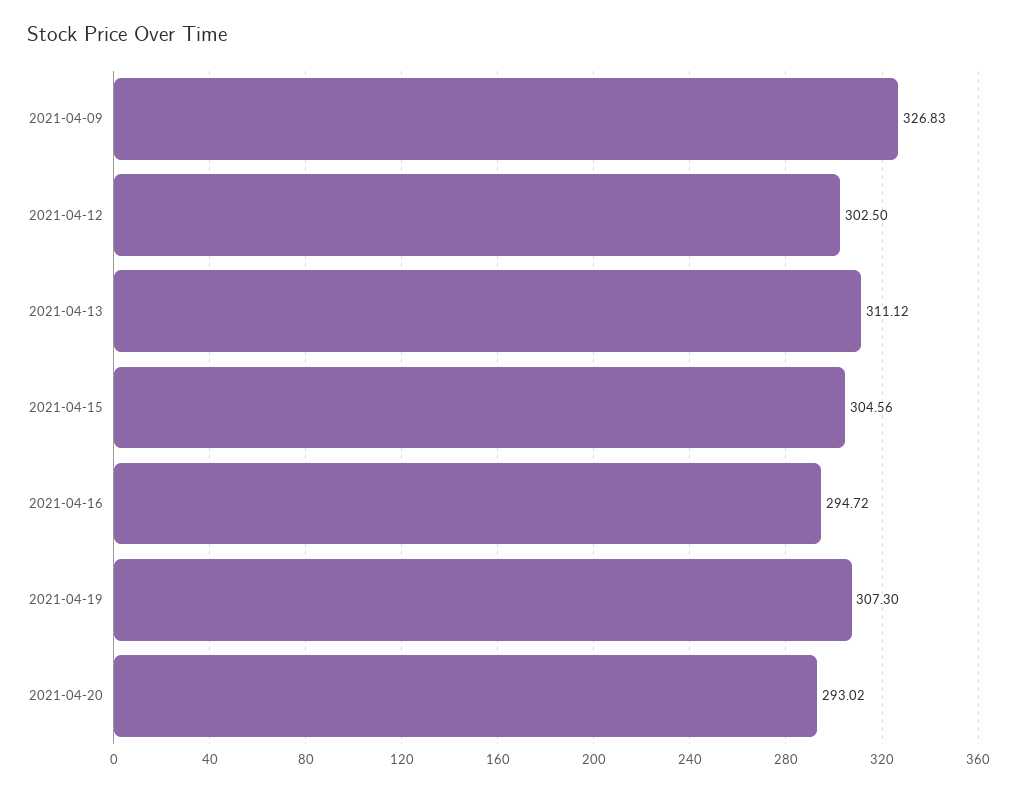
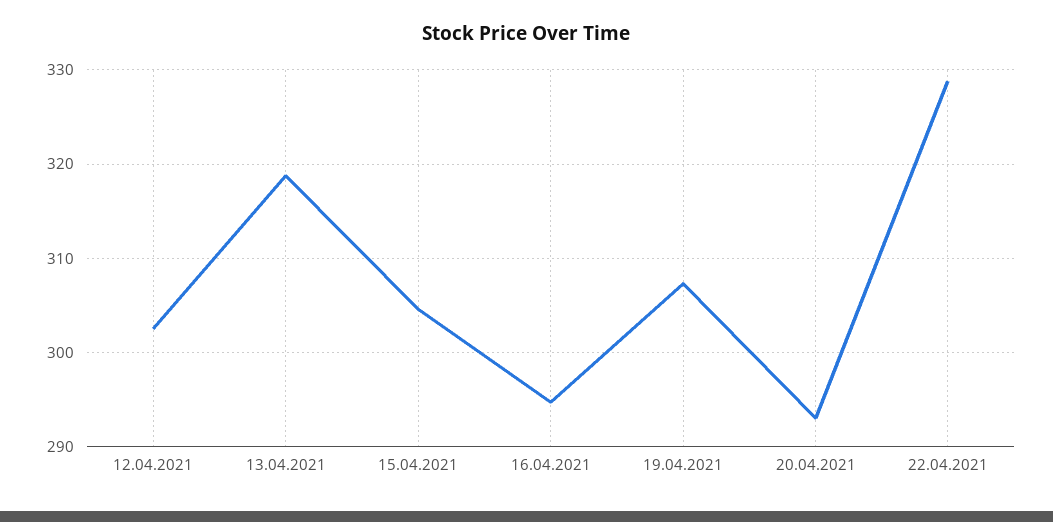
2021-04-09: 326.83 -> none
2021-04-13: 311.12 -> 319
22.04.2021: none -> 329

